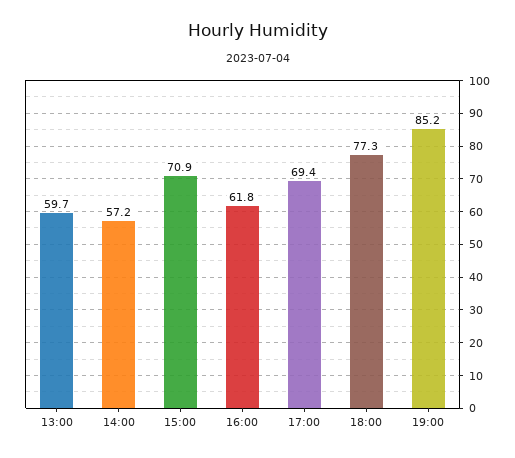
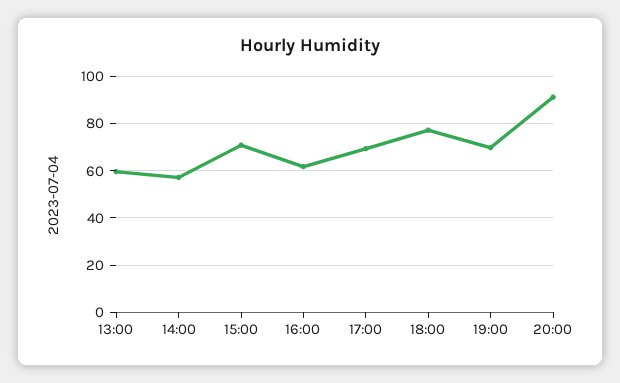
19:00: 85.2 -> 70
20:00: none -> 90

